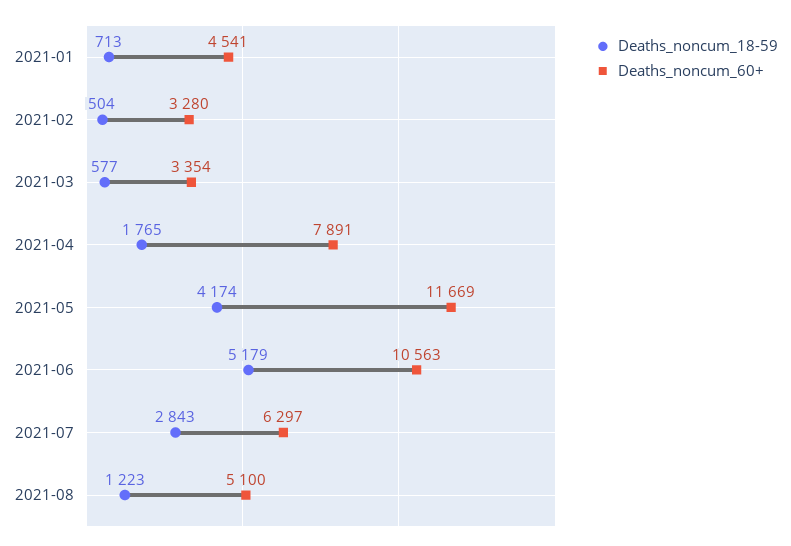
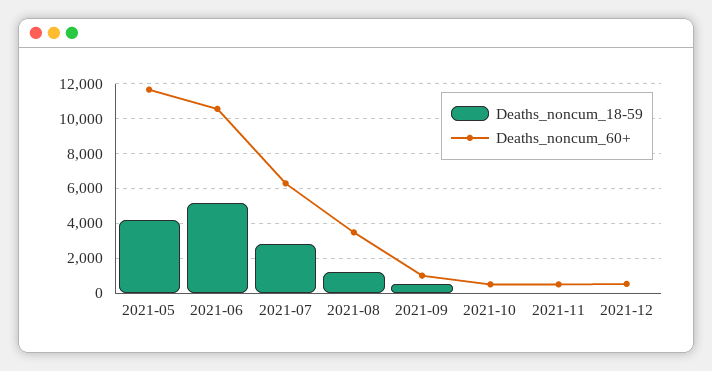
Deaths_noncum_18-59, 2021-01: 713 -> none
Deaths_noncum_60+, 2021-01: 4541 -> none
Deaths_noncum_18-59, 2021-02: 504 -> none
Deaths_noncum_60+, 2021-02: 3280 -> none
Deaths_noncum_18-59, 2021-03: 577 -> none
Deaths_noncum_60+, 2021-03: 3354 -> none
Deaths_noncum_18-59, 2021-04: 1765 -> none
Deaths_noncum_60+, 2021-04: 7891 -> none
Deaths_noncum_60+, 2021-08: 5100 -> 3500
Deaths_noncum_18-59, 2021-09: none -> 500
Deaths_noncum_60+, 2021-09: none -> 1000
Deaths_noncum_18-59, 2021-10: none -> 0
Deaths_noncum_60+, 2021-10: none -> 500
Deaths_noncum_18-59, 2021-11: none -> 0
Deaths_noncum_60+, 2021-11: none -> 500
Deaths_noncum_18-59, 2021-12: none -> 0
Deaths_noncum_60+, 2021-12: none -> 500

